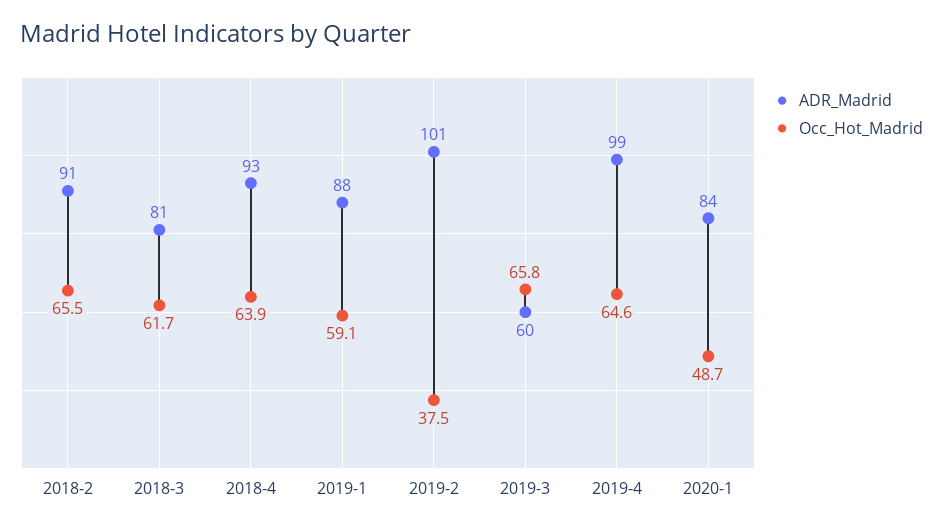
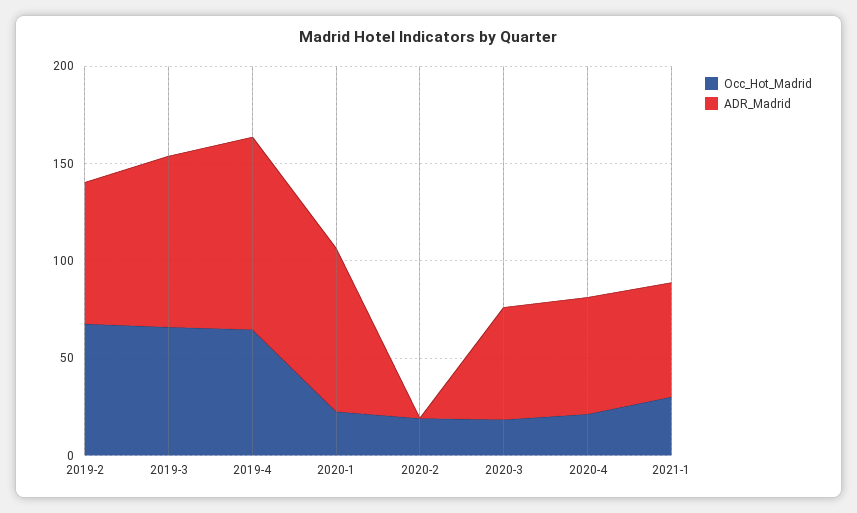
ADR_Madrid, 2018-2: 91 -> none
Occ_Hot_Madrid, 2018-2: 65.5 -> none
ADR_Madrid, 2018-3: 81 -> none
Occ_Hot_Madrid, 2018-3: 61.7 -> none
ADR_Madrid, 2018-4: 93 -> none
Occ_Hot_Madrid, 2018-4: 63.9 -> none
ADR_Madrid, 2019-1: 88 -> none
Occ_Hot_Madrid, 2019-1: 59.1 -> none
ADR_Madrid, 2019-2: 101 -> 70
Occ_Hot_Madrid, 2019-2: 37.5 -> 70
ADR_Madrid, 2019-3: 60 -> 90
Occ_Hot_Madrid, 2020-1: 48.7 -> 20
Occ_Hot_Madrid, 2020-2: none -> 20
ADR_Madrid, 2020-2: none -> 0
Occ_Hot_Madrid, 2020-3: none -> 20
ADR_Madrid, 2020-3: none -> 60
Occ_Hot_Madrid, 2020-4: none -> 20
ADR_Madrid, 2020-4: none -> 60
Occ_Hot_Madrid, 2021-1: none -> 30
ADR_Madrid, 2021-1: none -> 60

